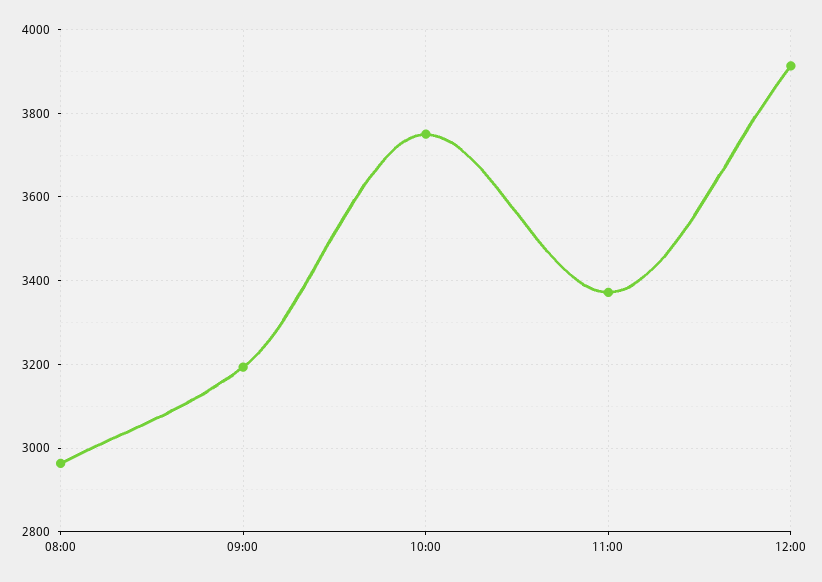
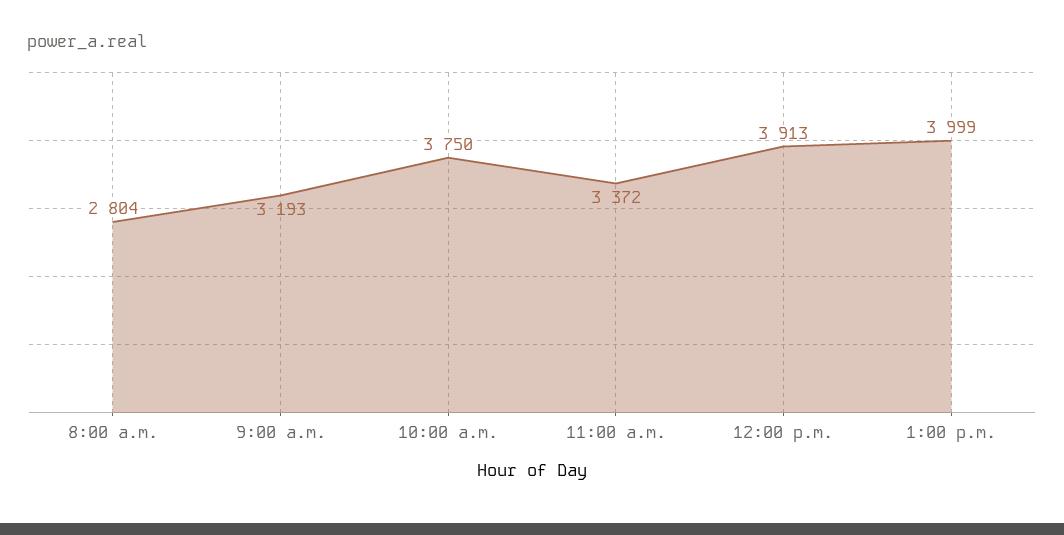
08:00: 2960 -> 2804
1:00 p.m.: none -> 3999

